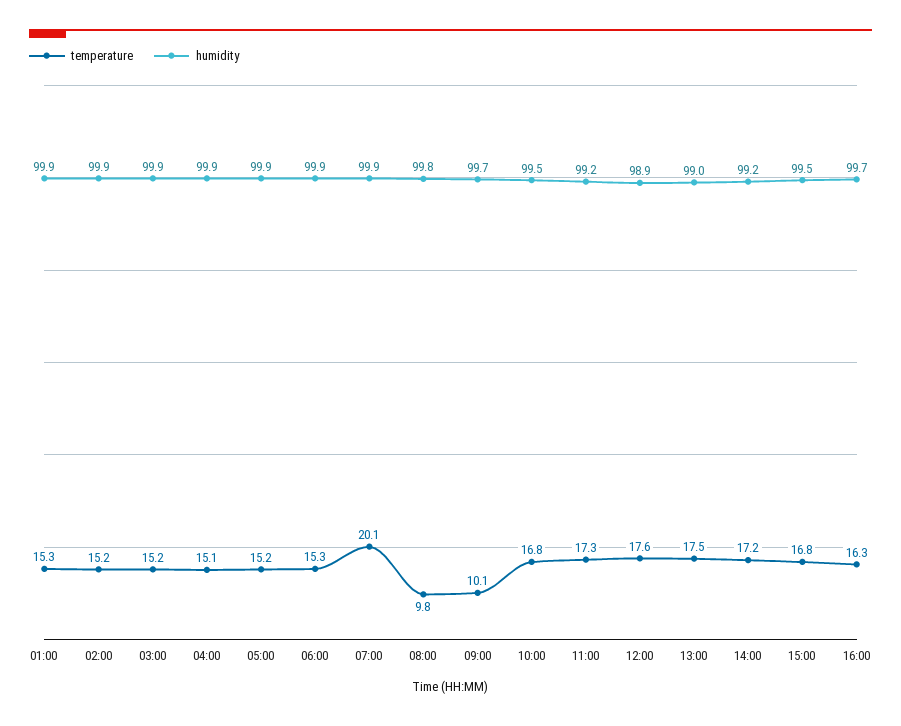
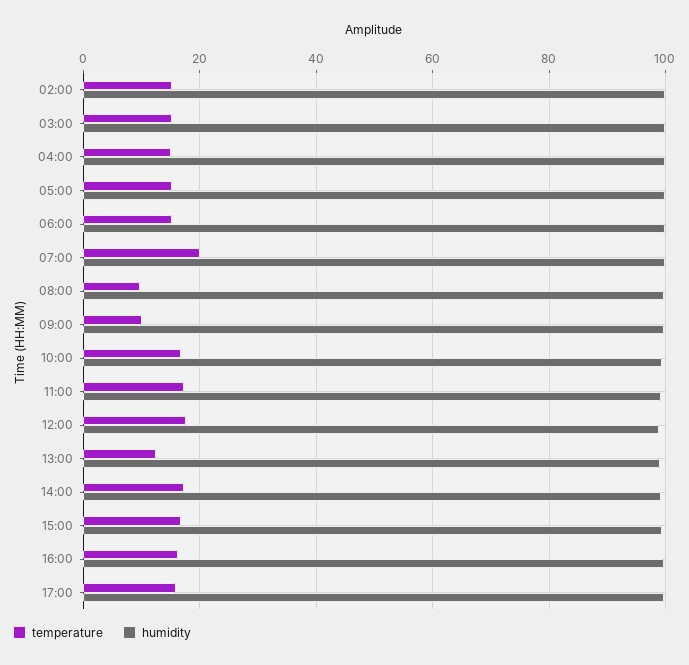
temperature, 01:00: 15.3 -> none
humidity, 01:00: 99.9 -> none
temperature, 13:00: 17.5 -> 12
temperature, 17:00: none -> 16
humidity, 17:00: none -> 100

